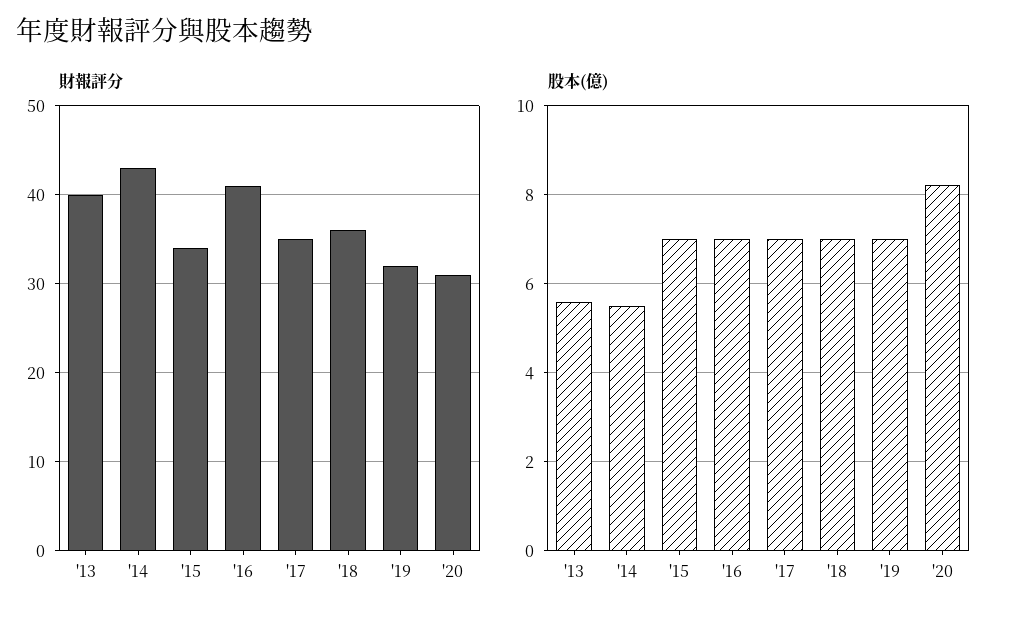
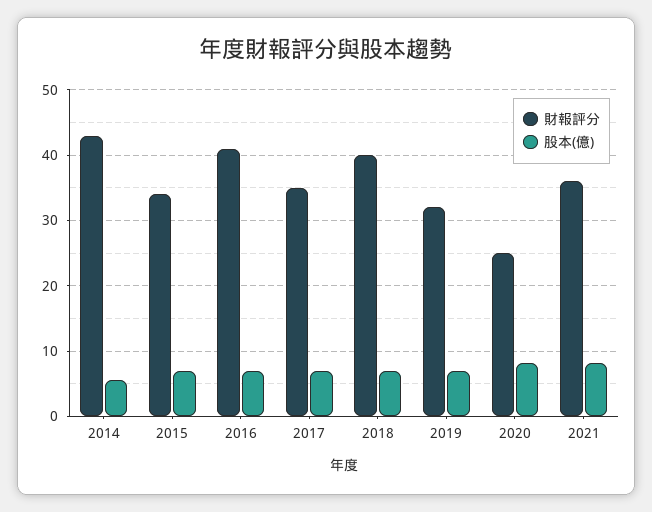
財報評分, '13: 40 -> none
財報評分, '18: 36 -> 40
財報評分, '20: 31 -> 25
股本(億), '13: 5.6 -> none
財報評分, 2021: none -> 36
股本(億), 2021: none -> 8

